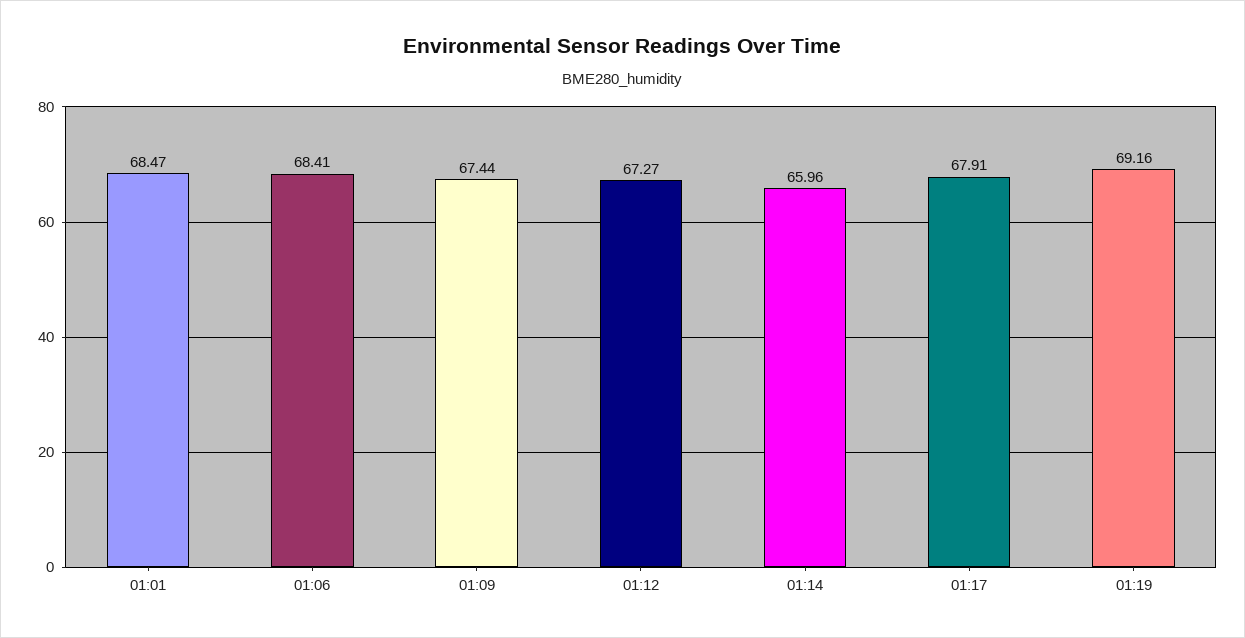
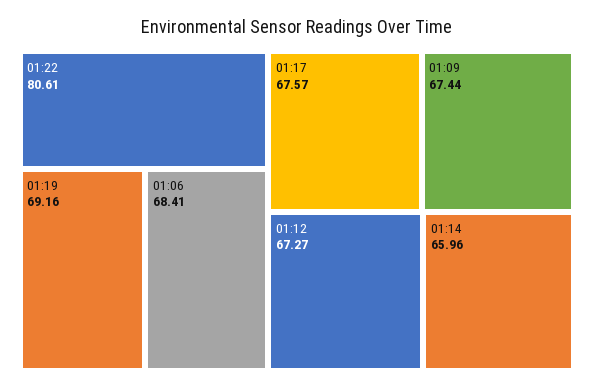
01:01: 68.47 -> none
01:17: 67.91 -> 67.57
01:22: none -> 80.61

